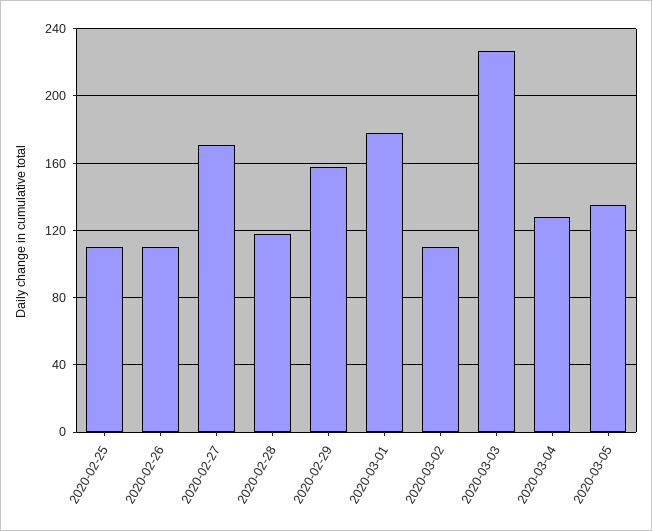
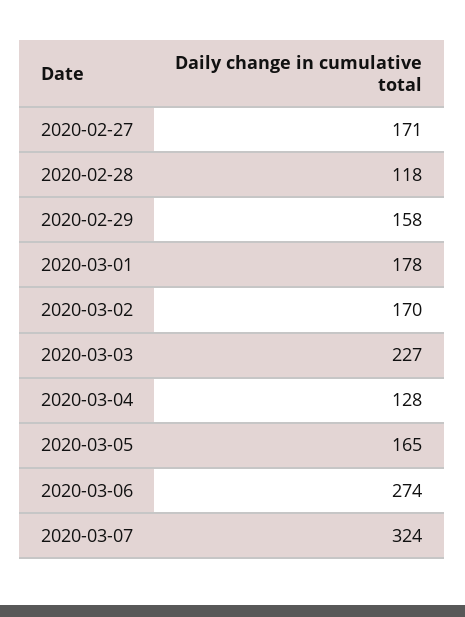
2020-02-25: 110 -> none
2020-02-26: 110 -> none
2020-03-02: 110 -> 170
2020-03-05: 135 -> 165
2020-03-06: none -> 274
2020-03-07: none -> 324

